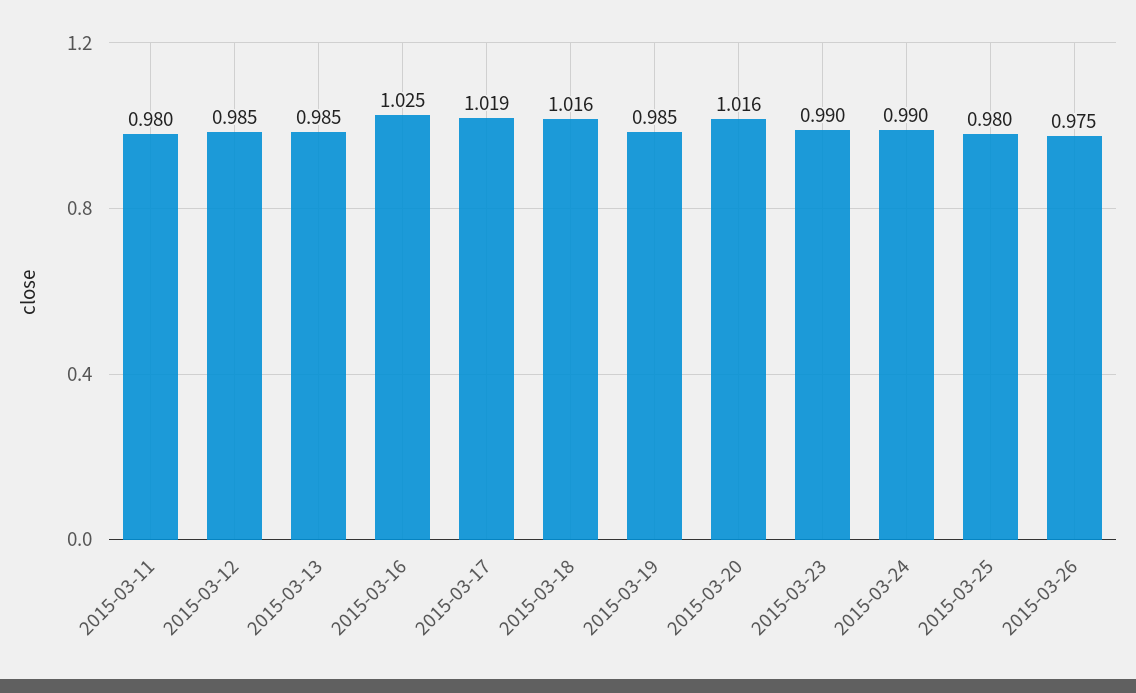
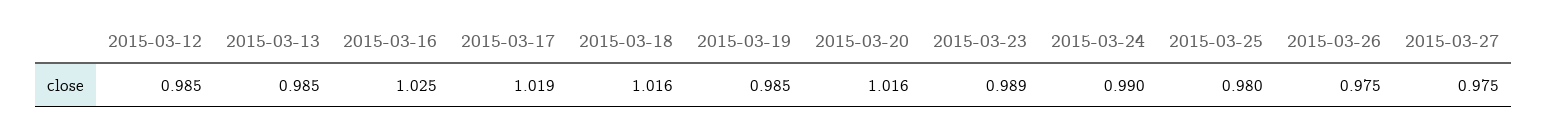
2015-03-11: 0.98 -> none
2015-03-23: 0.99 -> 0.989
2015-03-27: none -> 0.975

